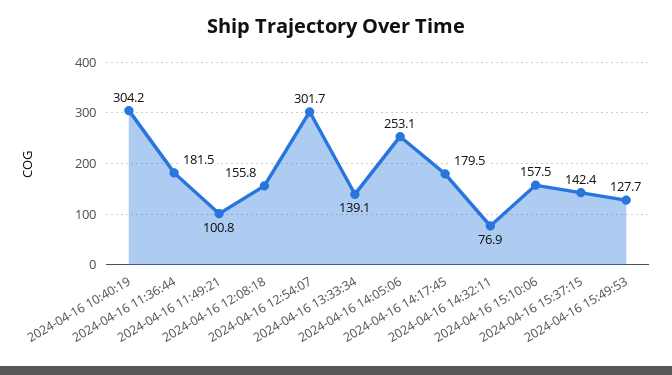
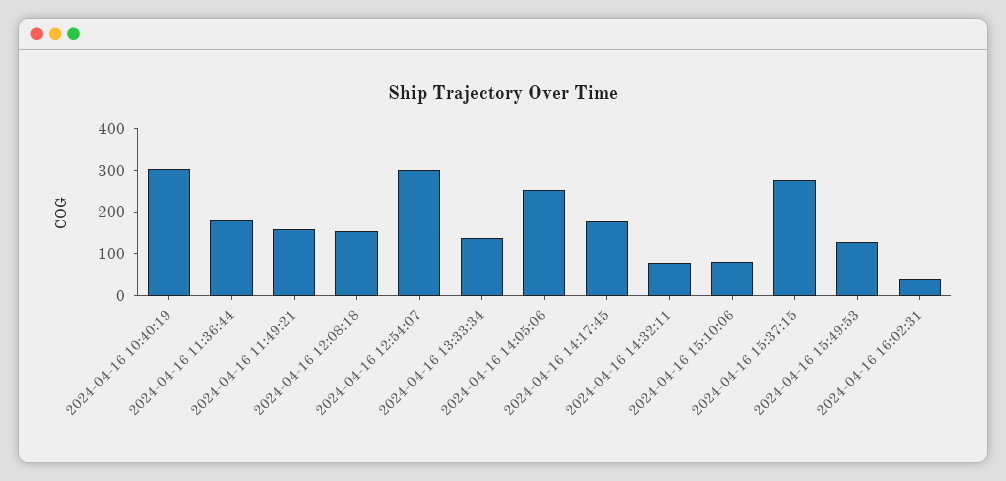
2024-04-16 11:49:21: 100.8 -> 160
2024-04-16 15:10:06: 157.5 -> 80
2024-04-16 15:37:15: 142.4 -> 280
2024-04-16 16:02:31: none -> 40

